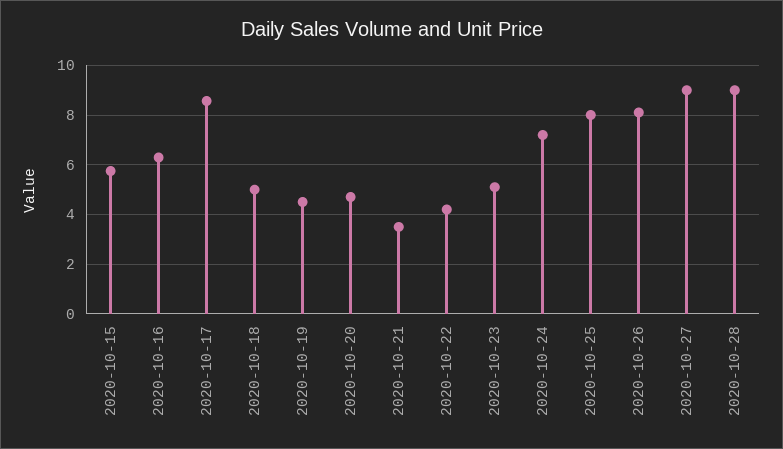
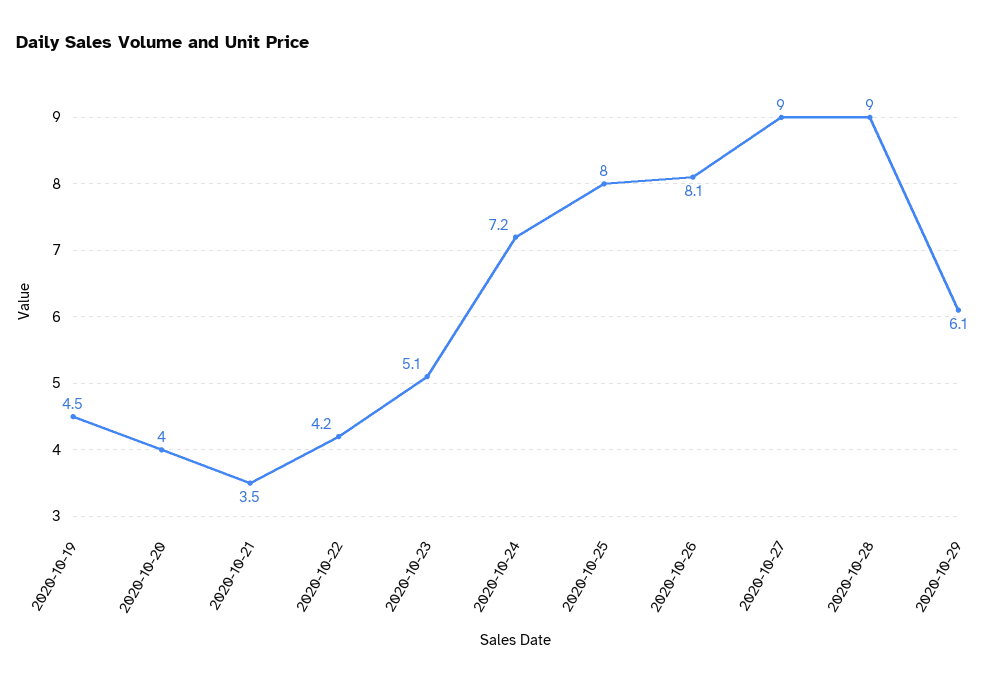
2020-10-15: 5.75 -> none
2020-10-16: 6.25 -> none
2020-10-17: 8.5 -> none
2020-10-18: 5 -> none
2020-10-20: 4.75 -> 4
2020-10-29: none -> 6.1

